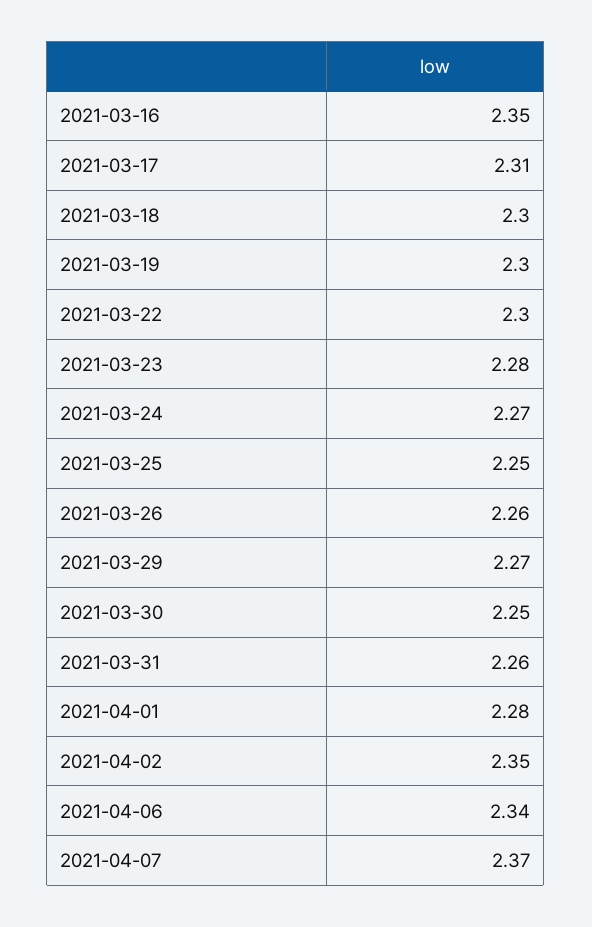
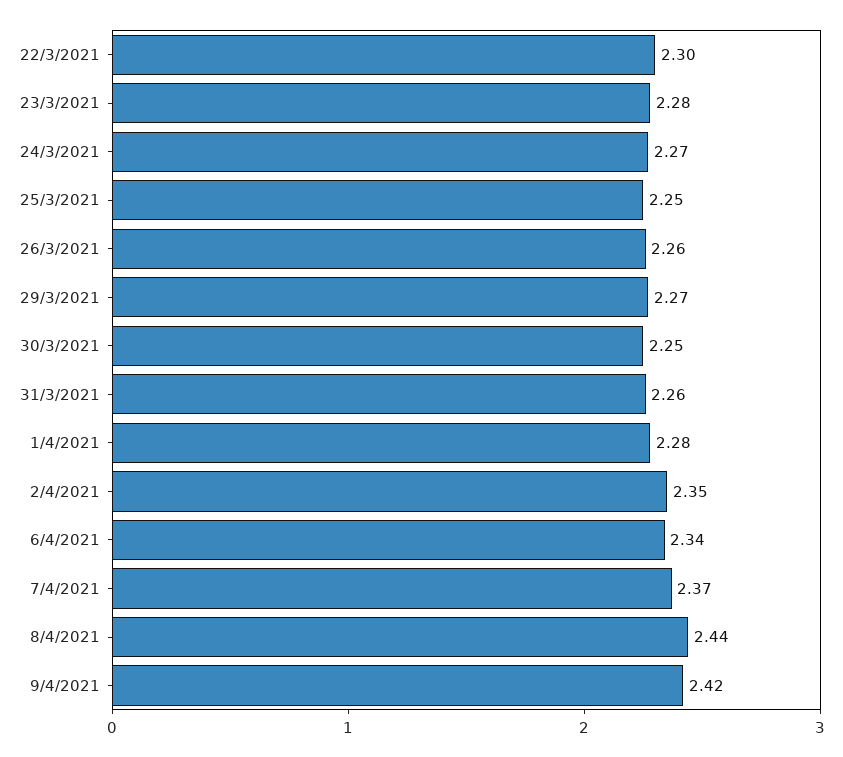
2021-03-16: 2.35 -> none
2021-03-17: 2.31 -> none
2021-03-18: 2.3 -> none
2021-03-19: 2.3 -> none
8/4/2021: none -> 2.44
9/4/2021: none -> 2.42

